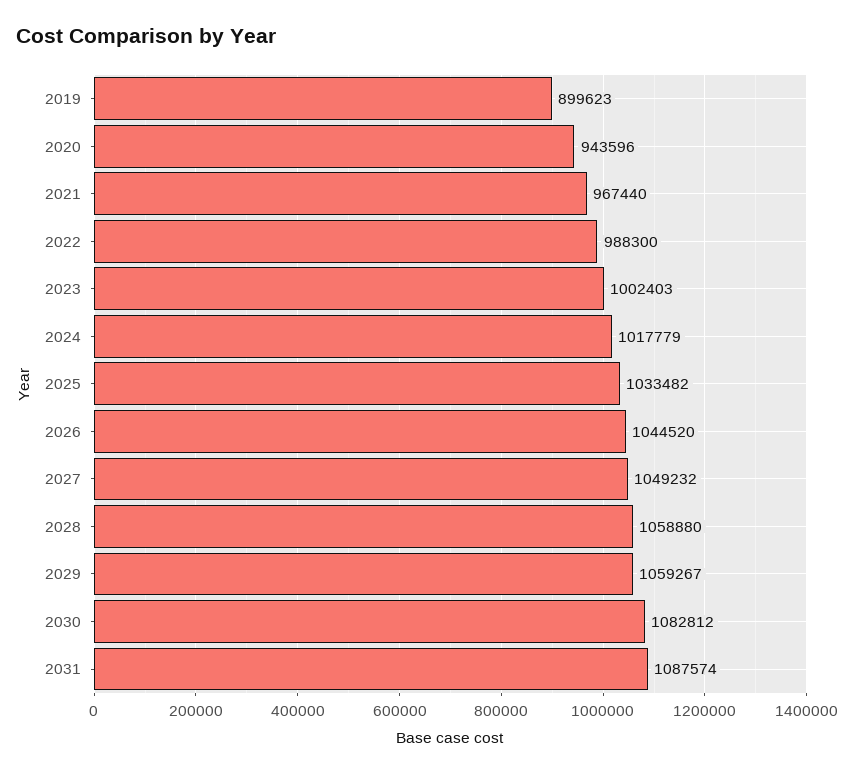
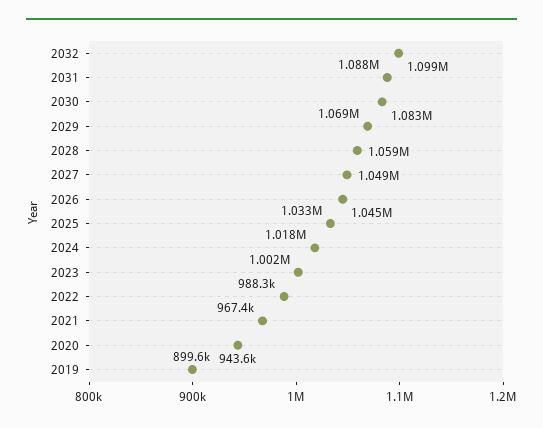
2029: 1059267 -> 1069000
2032: none -> 1099000

